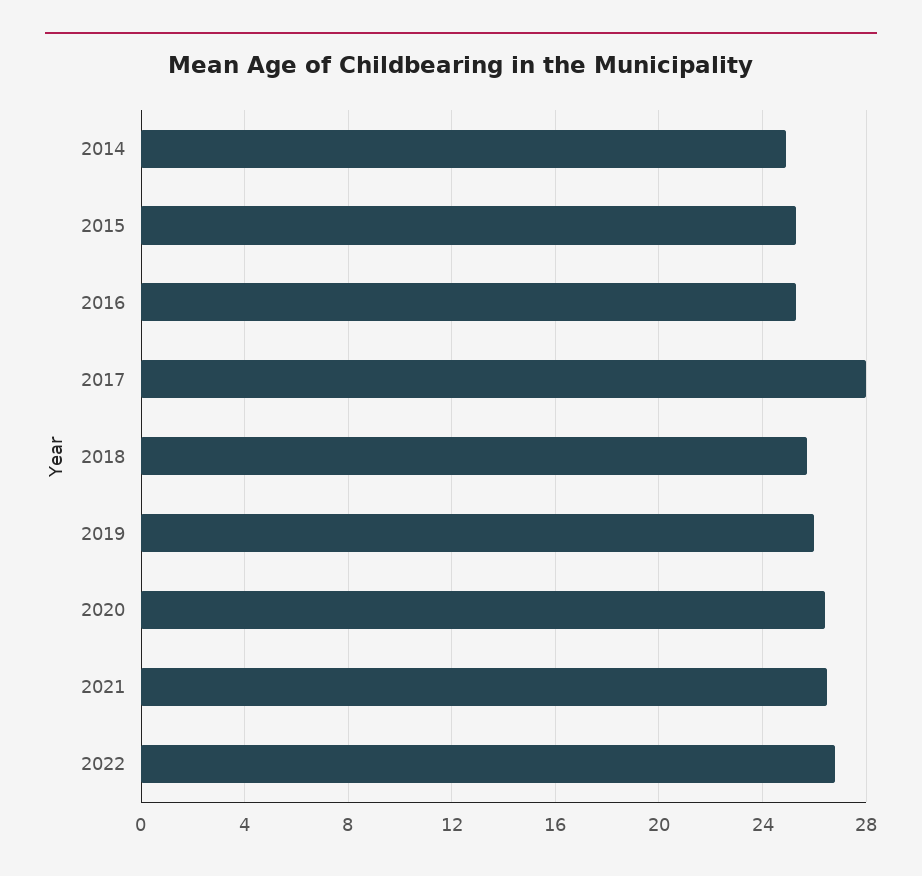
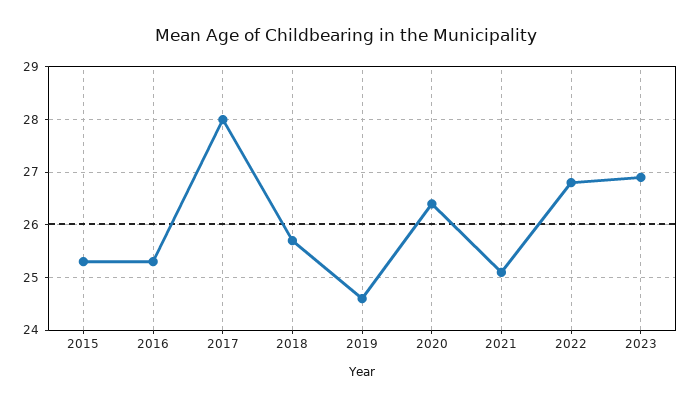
2014: 25 -> none
2019: 26 -> 24.5
2021: 26.5 -> 25
2023: none -> 27

